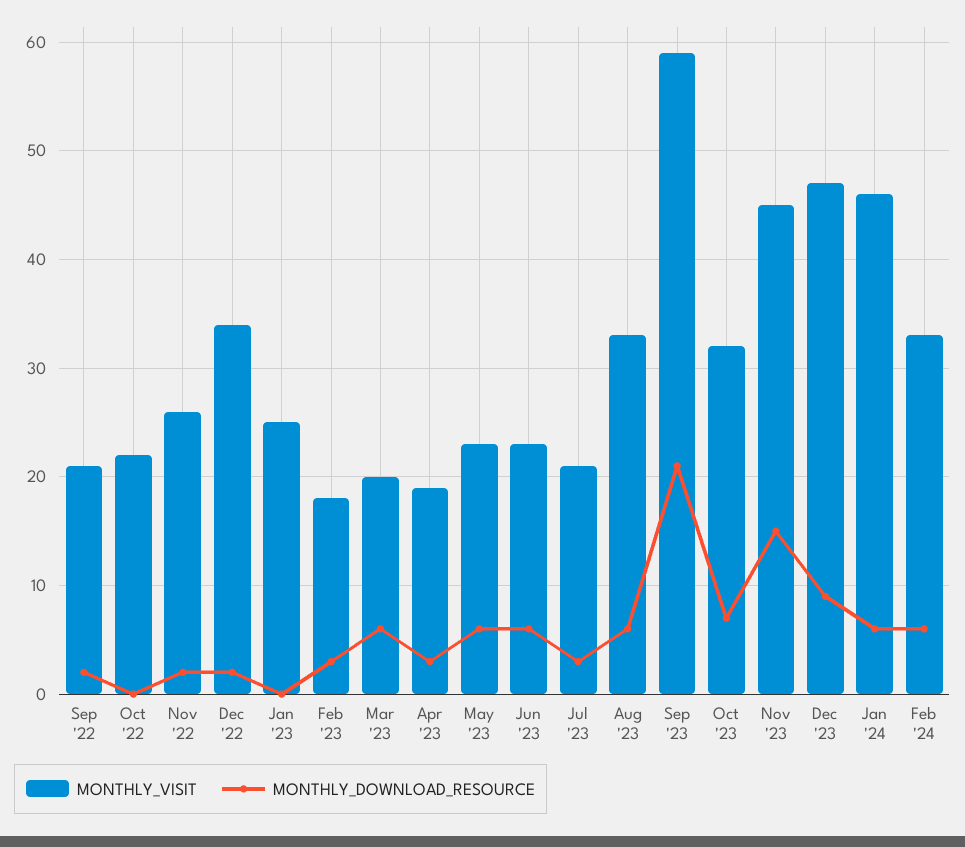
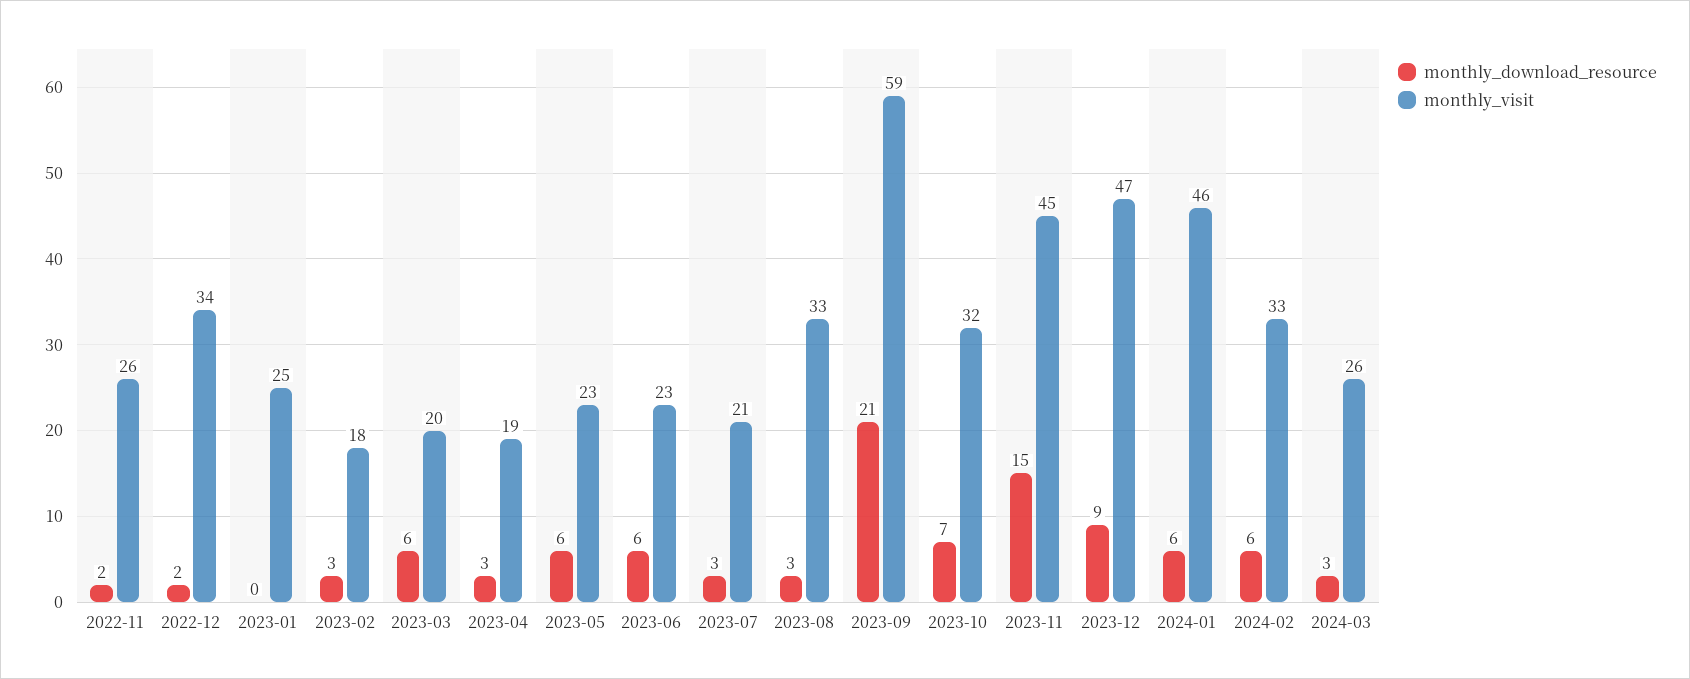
MONTHLY_VISIT, Sep '22: 21 -> none
MONTHLY_DOWNLOAD_RESOURCE, Sep '22: 2 -> none
MONTHLY_VISIT, Oct '22: 22 -> none
MONTHLY_DOWNLOAD_RESOURCE, Oct '22: 0 -> none
MONTHLY_DOWNLOAD_RESOURCE, Aug '23: 6 -> 3
MONTHLY_DOWNLOAD_RESOURCE, 2024-03: none -> 3
MONTHLY_VISIT, 2024-03: none -> 26

